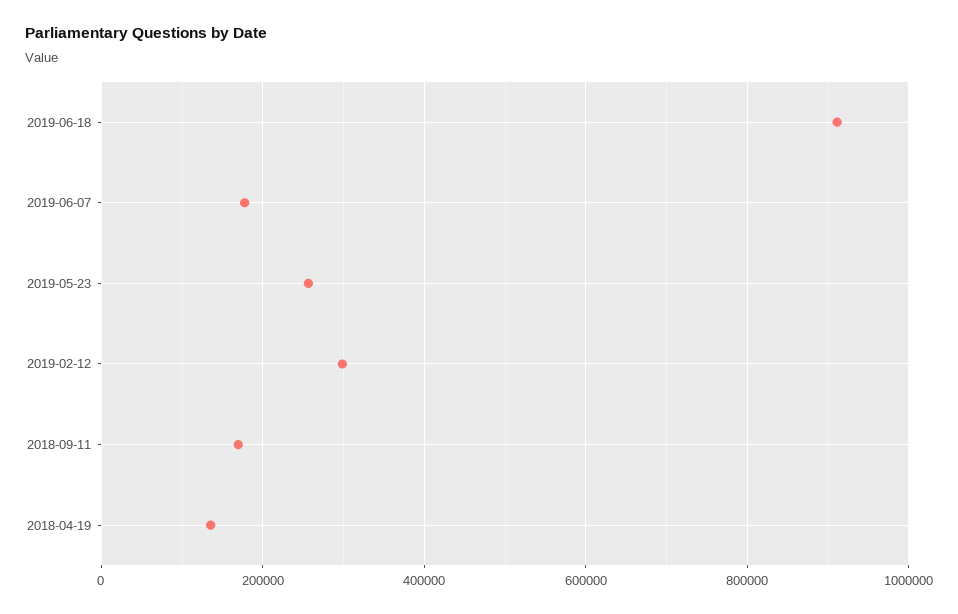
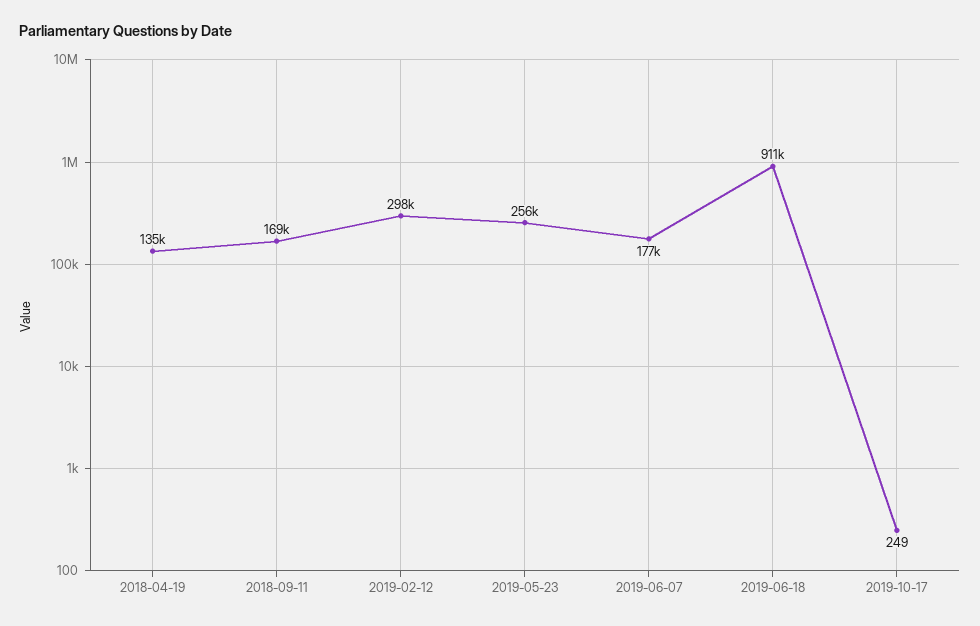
2019-10-17: none -> 249

